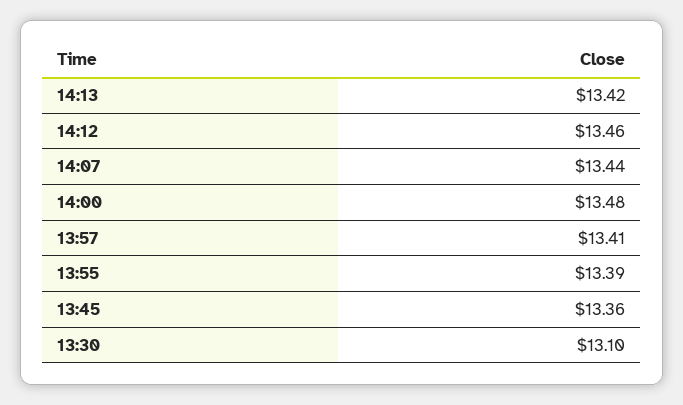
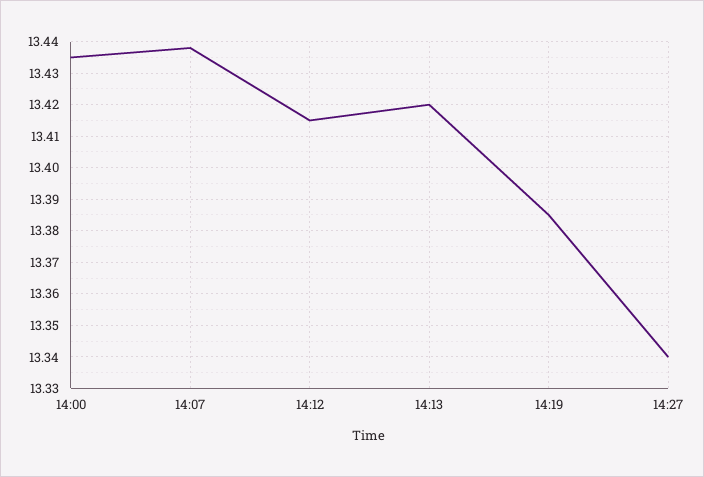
14:12: 13.46 -> 13.415
14:00: 13.48 -> 13.435
13:57: 13.41 -> none
13:55: 13.39 -> none
13:45: 13.36 -> none
13:30: 13.1 -> none
14:19: none -> 13.385
14:27: none -> 13.34

